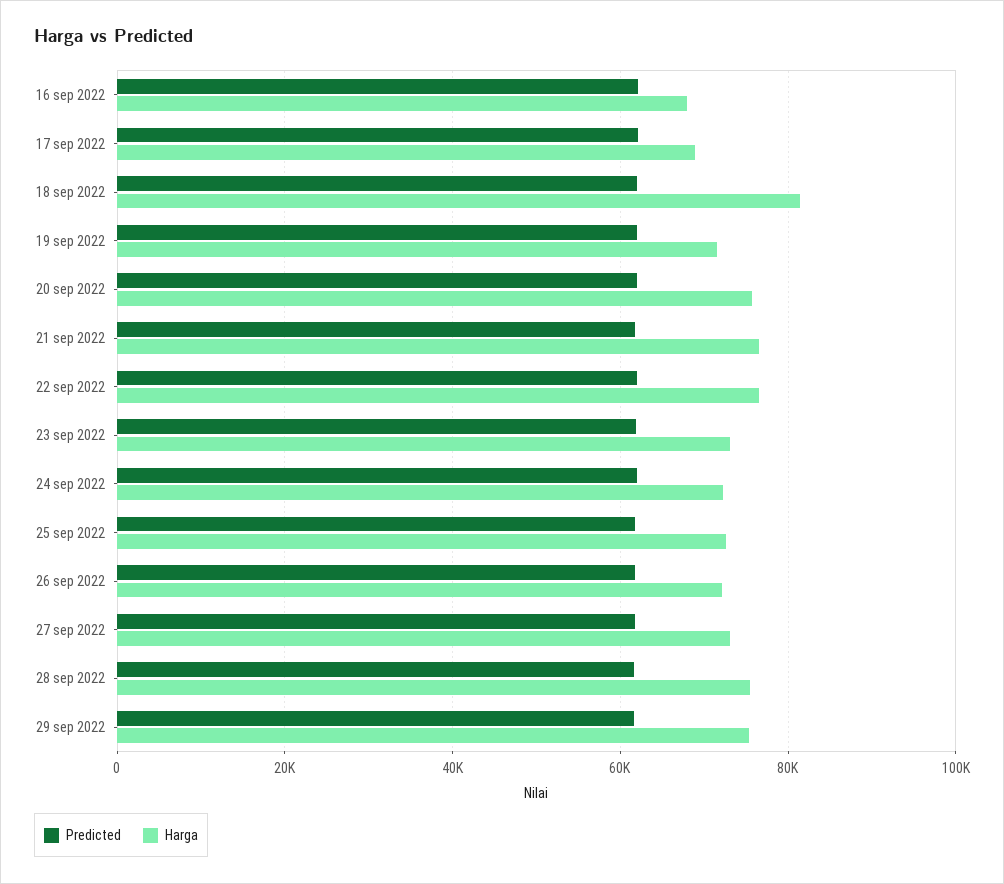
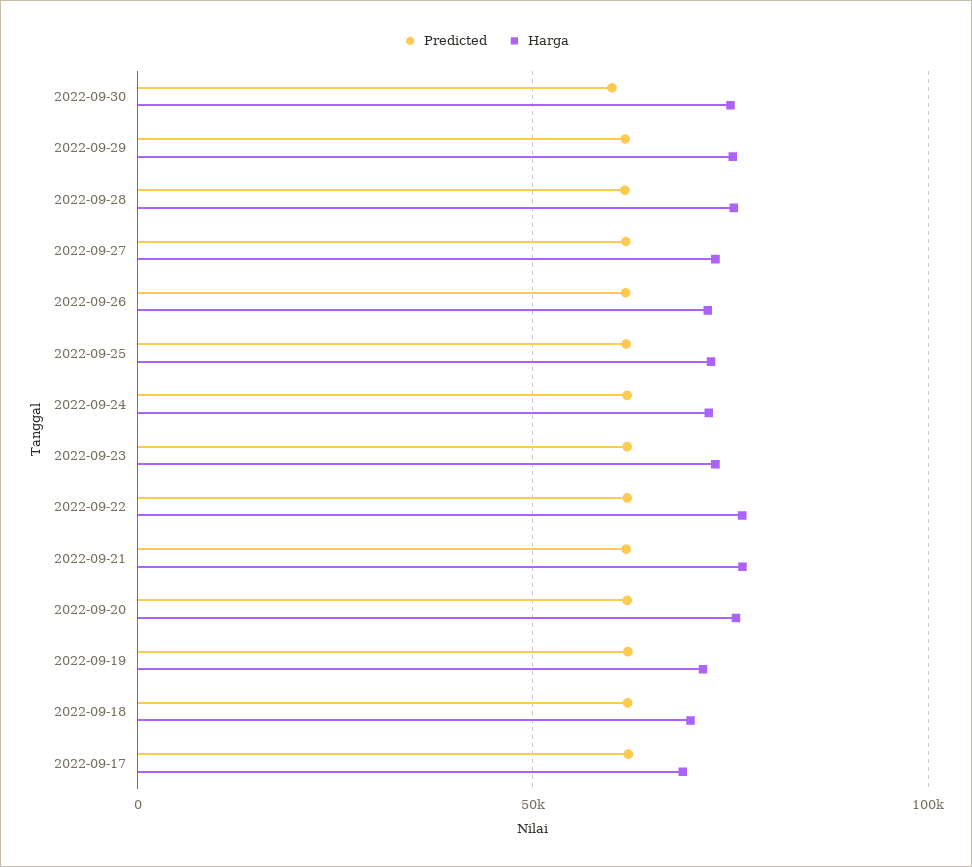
Predicted, 16 sep 2022: 62000 -> none
Harga, 16 sep 2022: 68000 -> none
Harga, 18 sep 2022: 82000 -> 70000
Predicted, 2022-09-30: none -> 60000
Harga, 2022-09-30: none -> 75000

